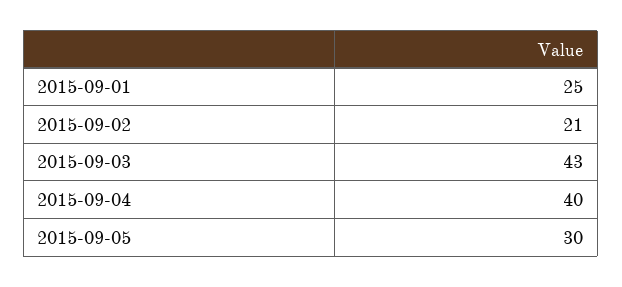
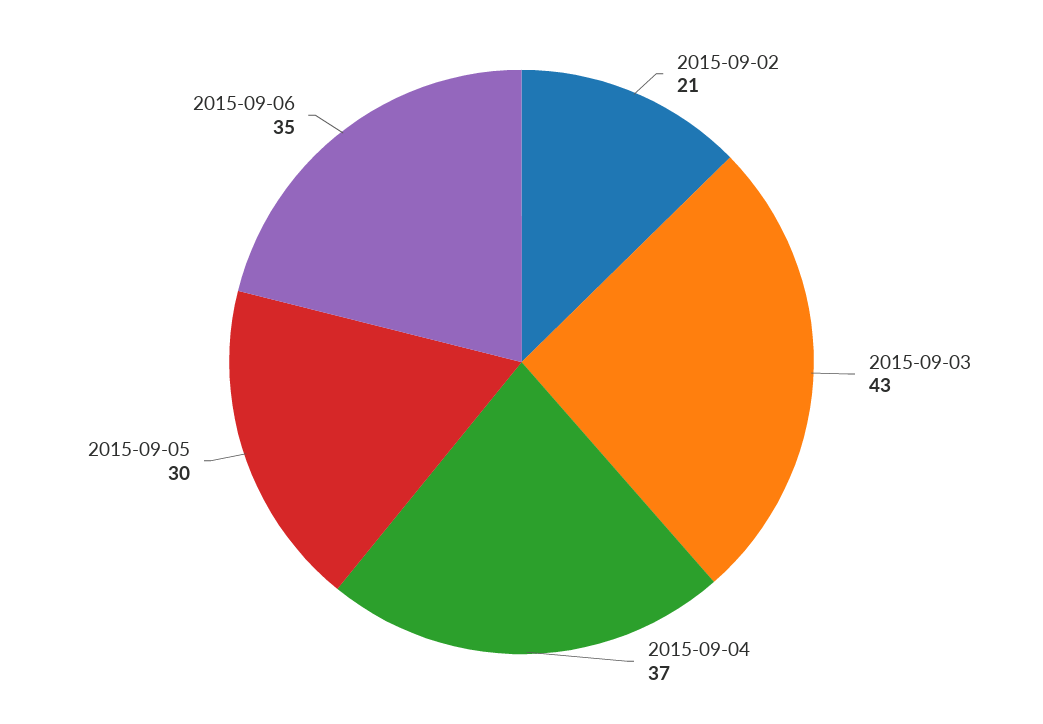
2015-09-01: 25 -> none
2015-09-04: 40 -> 37
2015-09-06: none -> 35

